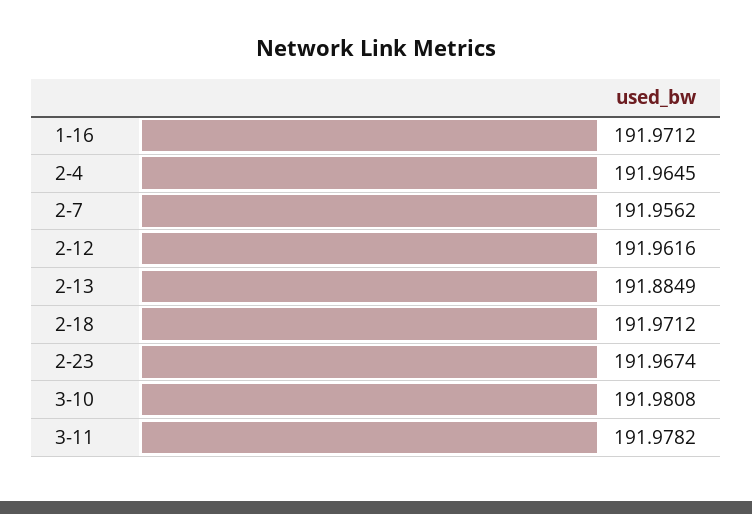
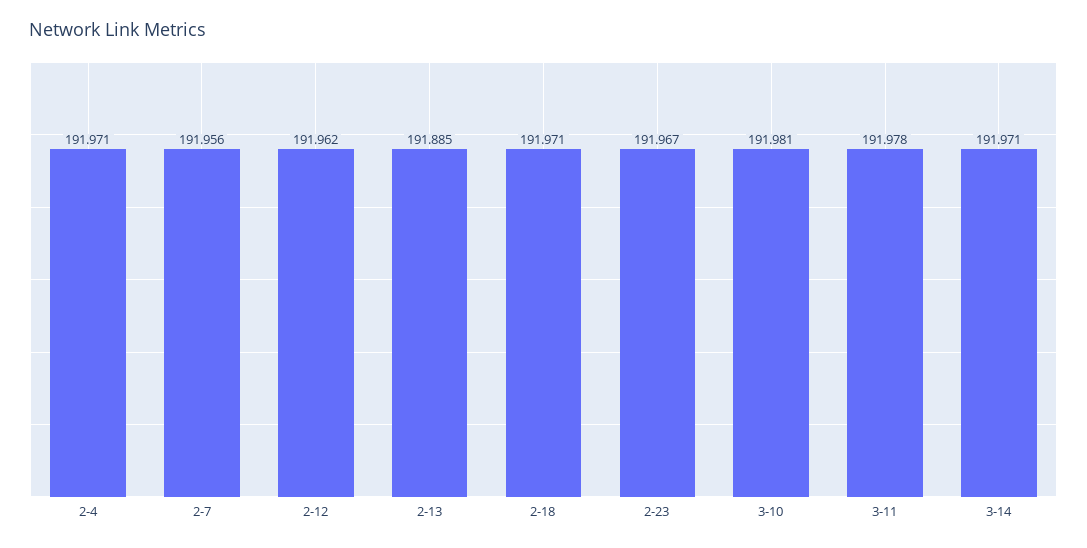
1-16: 191.9712 -> none
2-4: 191.9645 -> 191.971
3-14: none -> 191.971

